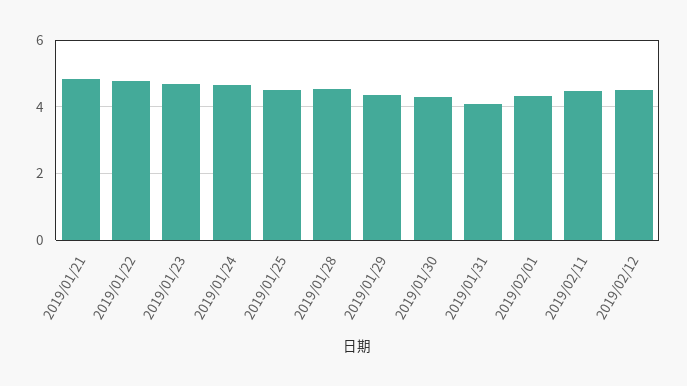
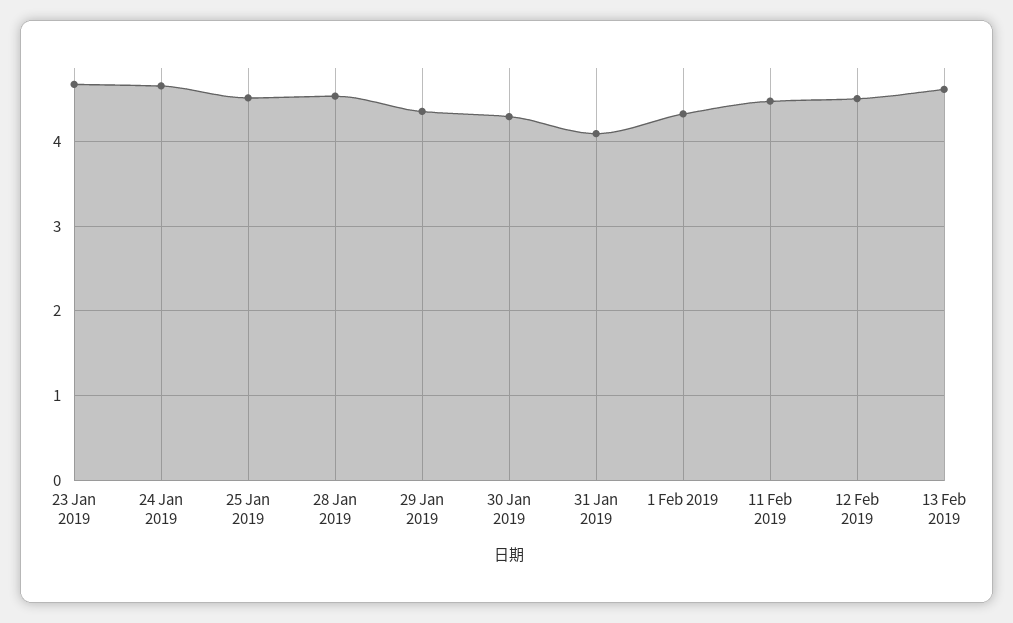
2019/01/21: 4.8 -> none
2019/01/22: 4.8 -> none
13 Feb 2019: none -> 4.6

